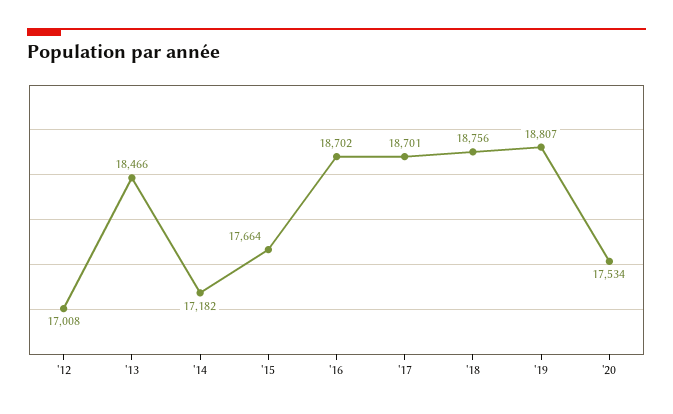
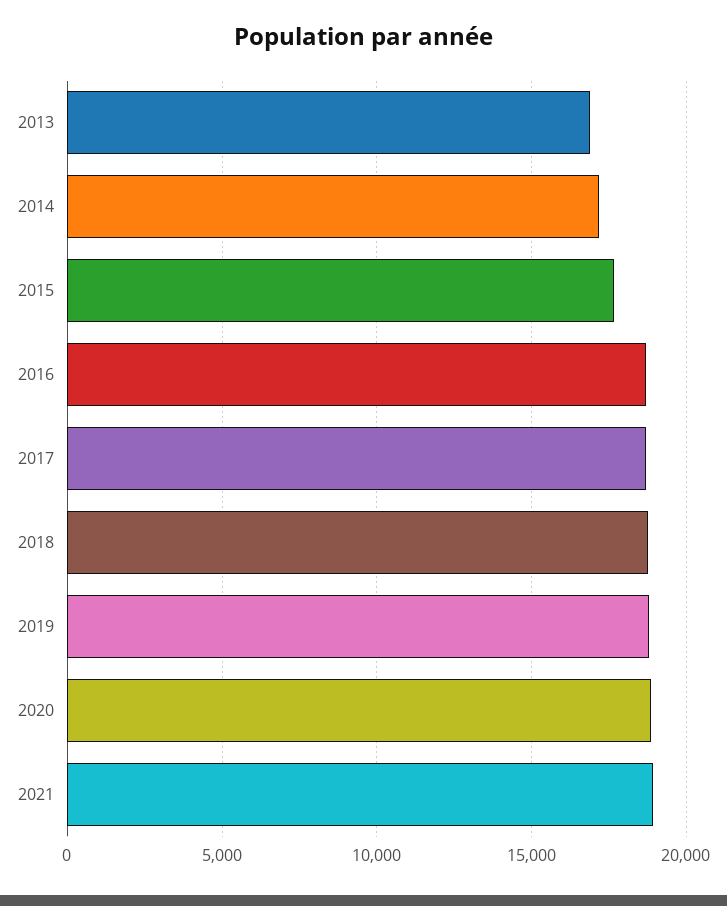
'12: 17008 -> none
'13: 18466 -> 17000
'20: 17534 -> 19000
2021: none -> 19000

